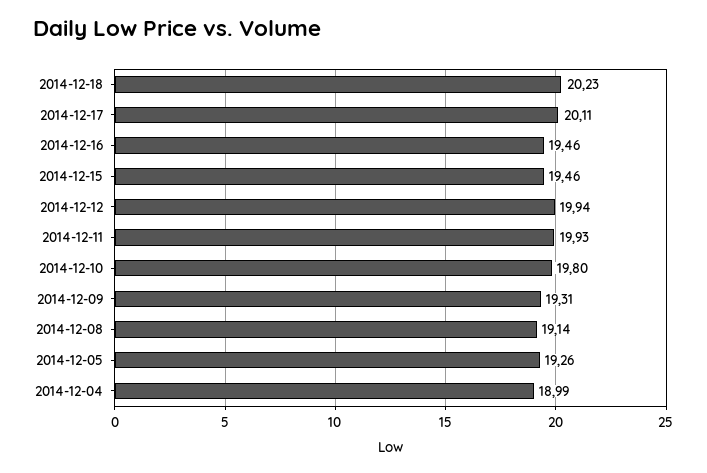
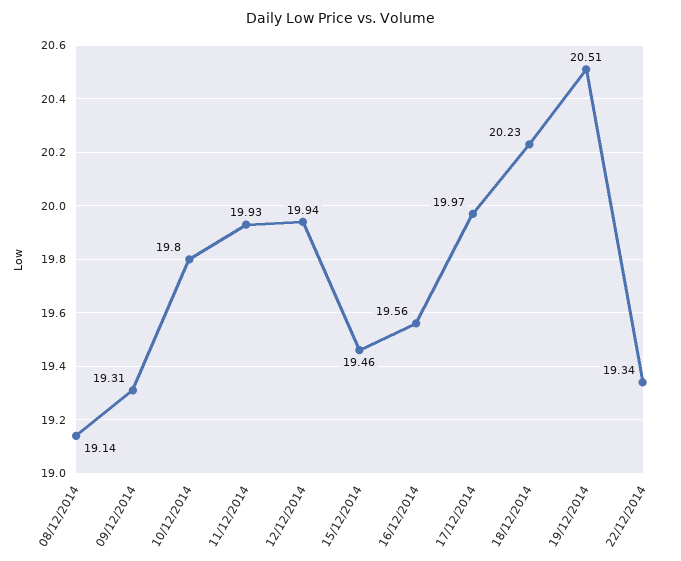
2014-12-17: 20.11 -> 19.97
2014-12-16: 19.46 -> 19.56
2014-12-05: 19.26 -> none
2014-12-04: 18.99 -> none
19/12/2014: none -> 20.51
22/12/2014: none -> 19.34

